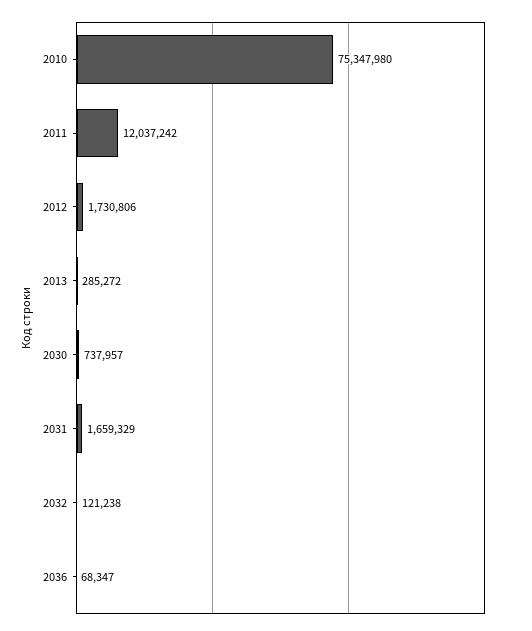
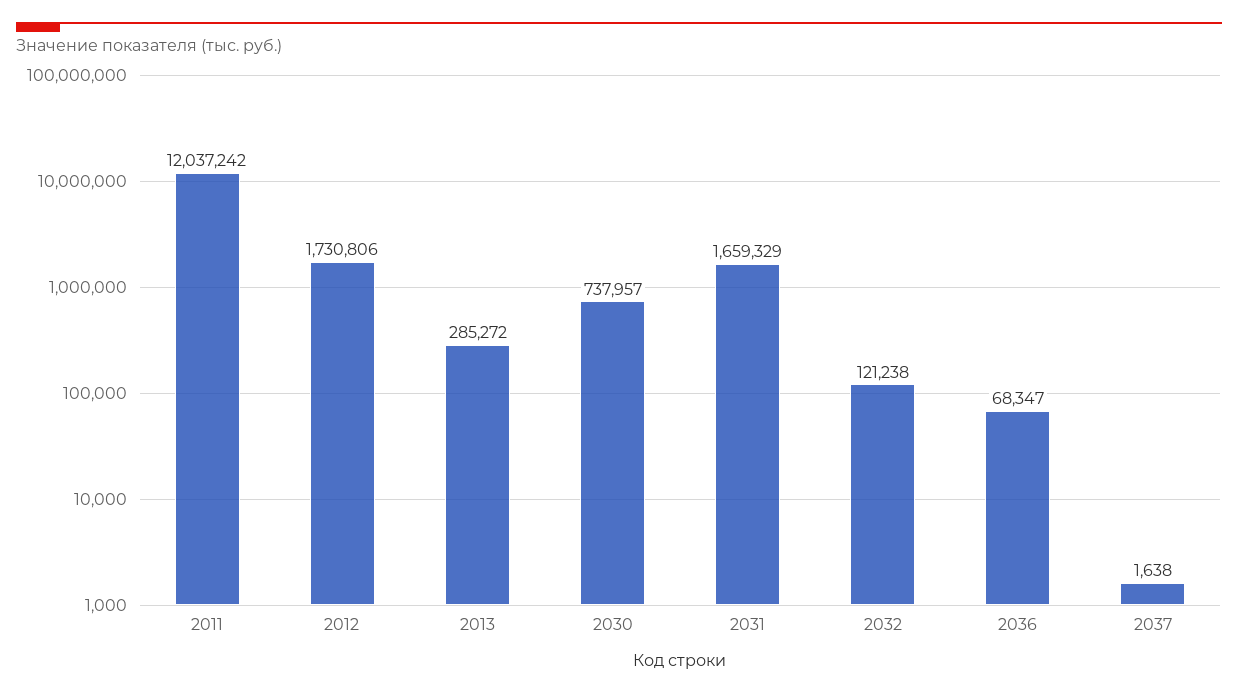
2010: 75347980 -> none
2037: none -> 1638

